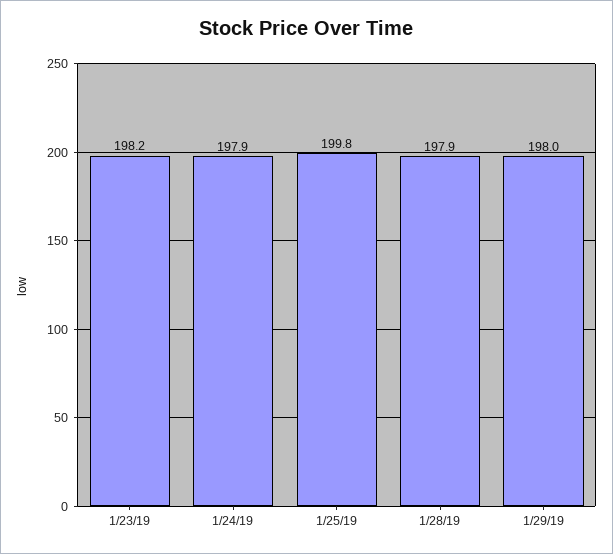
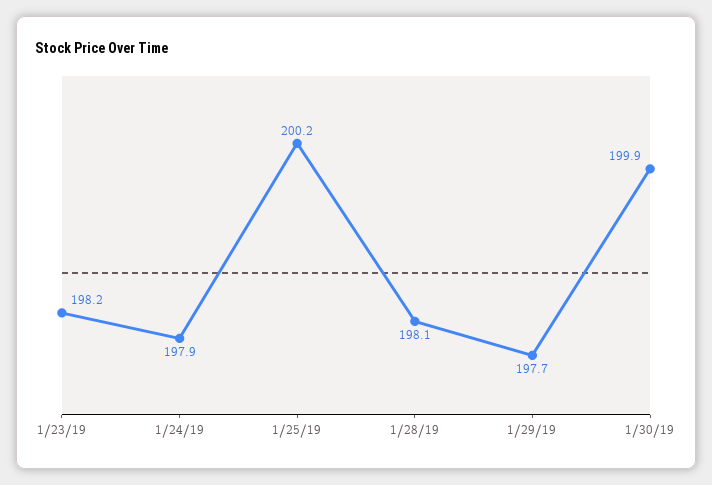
1/25/19: 199.8 -> 200.2
1/28/19: 197.9 -> 198.1
1/29/19: 198 -> 197.7
1/30/19: none -> 199.9

